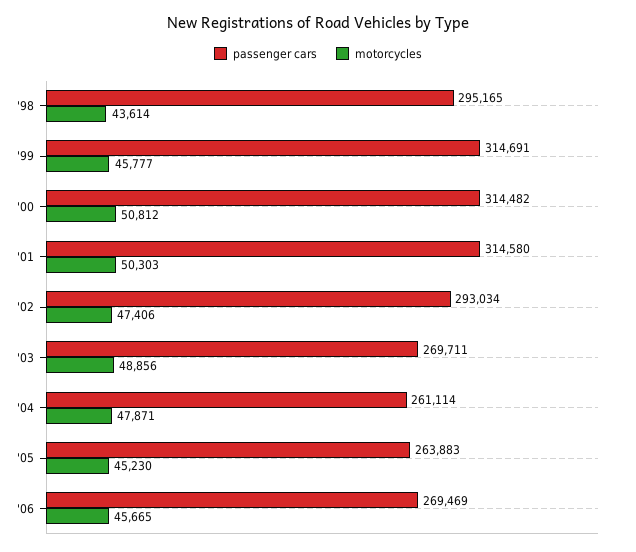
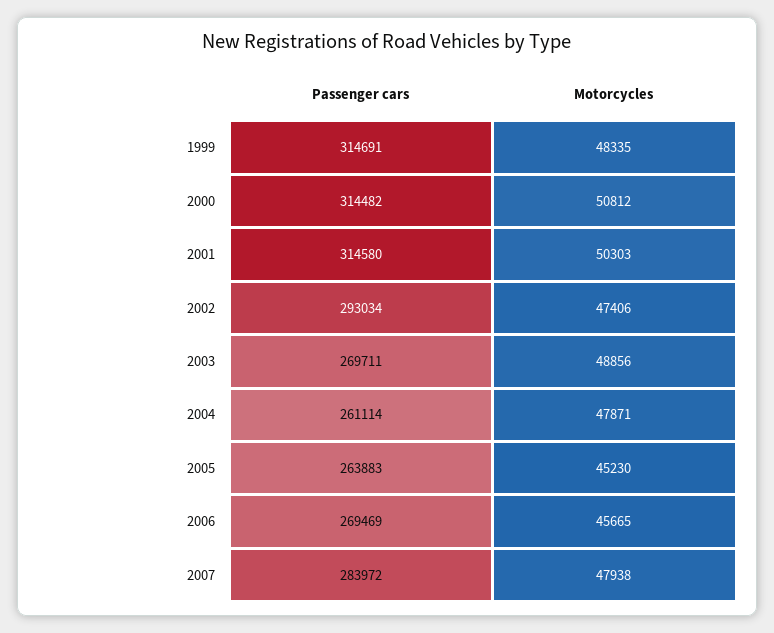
passenger cars, '98: 295165 -> none
motorcycles, '98: 43614 -> none
motorcycles, '99: 45777 -> 48335
passenger cars, 2007: none -> 283972
motorcycles, 2007: none -> 47938

